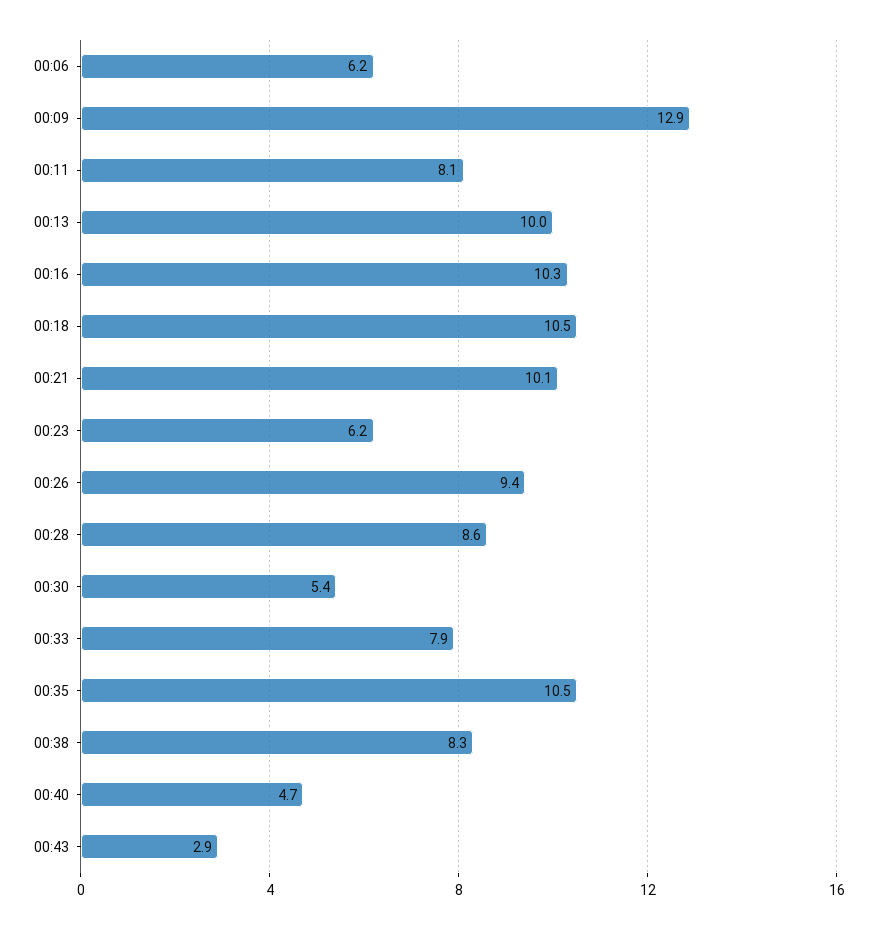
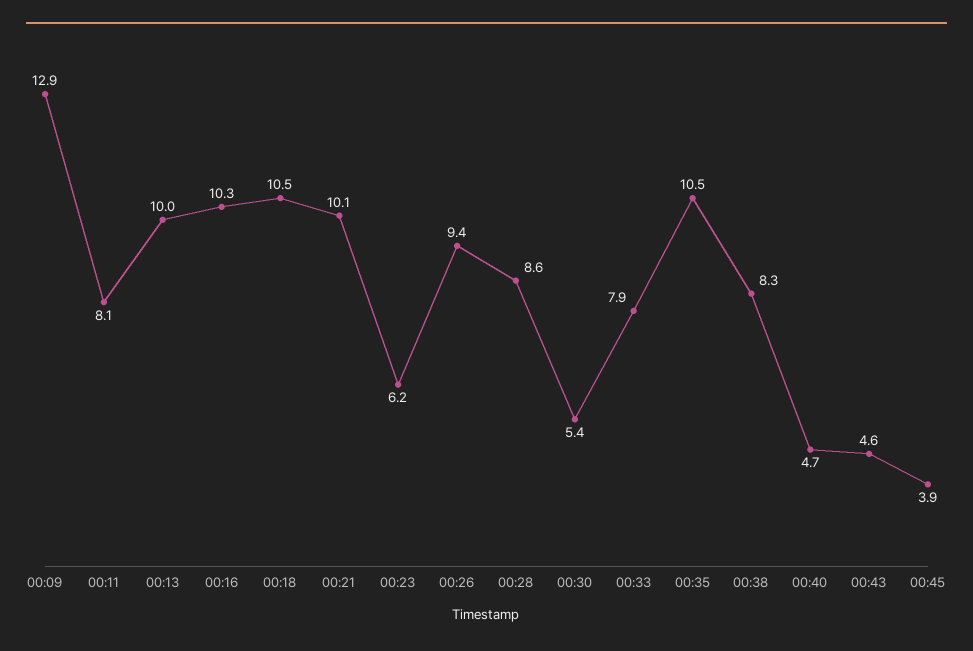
00:06: 6.2 -> none
00:43: 2.9 -> 4.6
00:45: none -> 3.9

